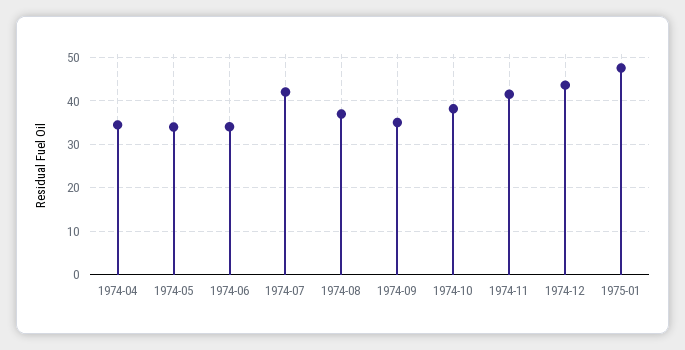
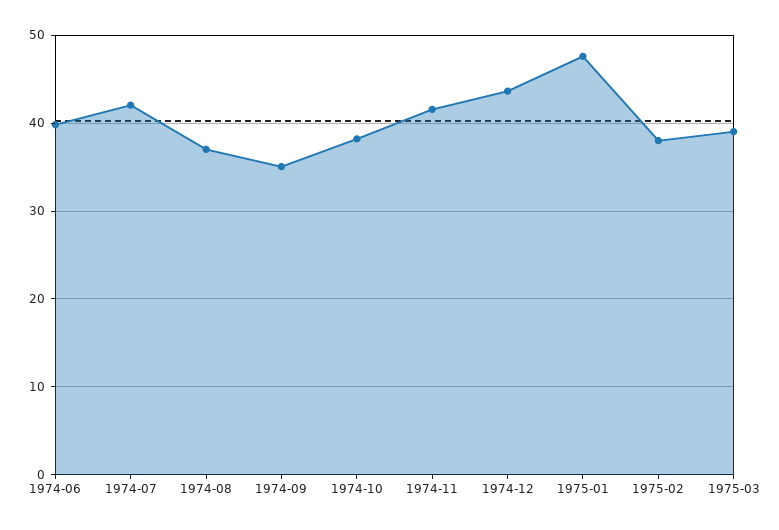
1974-04: 34 -> none
1974-05: 34 -> none
1974-06: 34 -> 40
1975-02: none -> 38
1975-03: none -> 39

